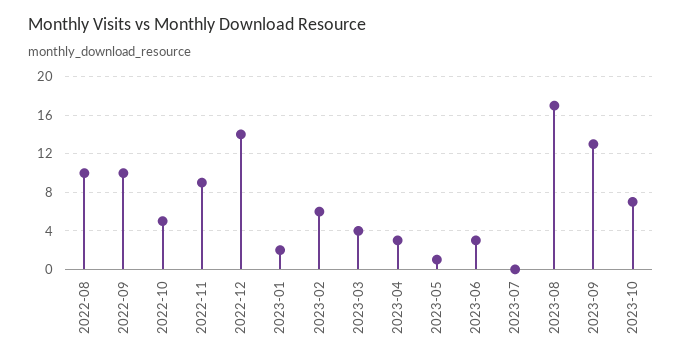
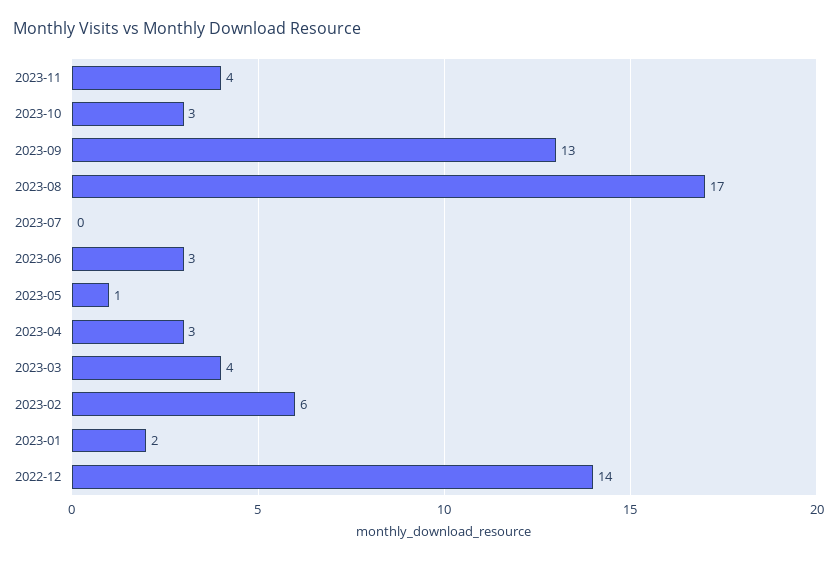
2022-08: 10 -> none
2022-09: 10 -> none
2022-10: 5 -> none
2022-11: 9 -> none
2023-10: 7 -> 3
2023-11: none -> 4

